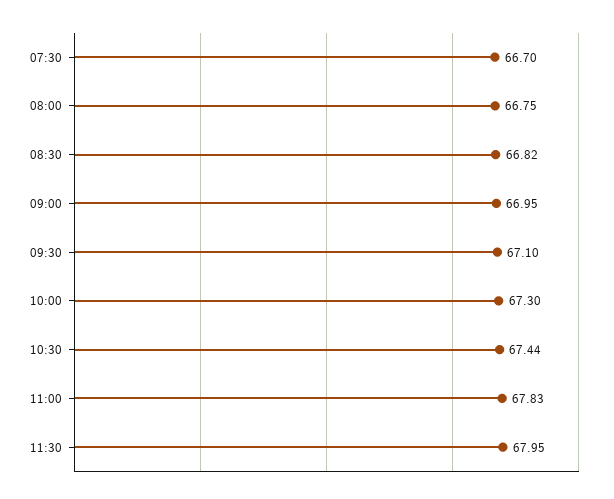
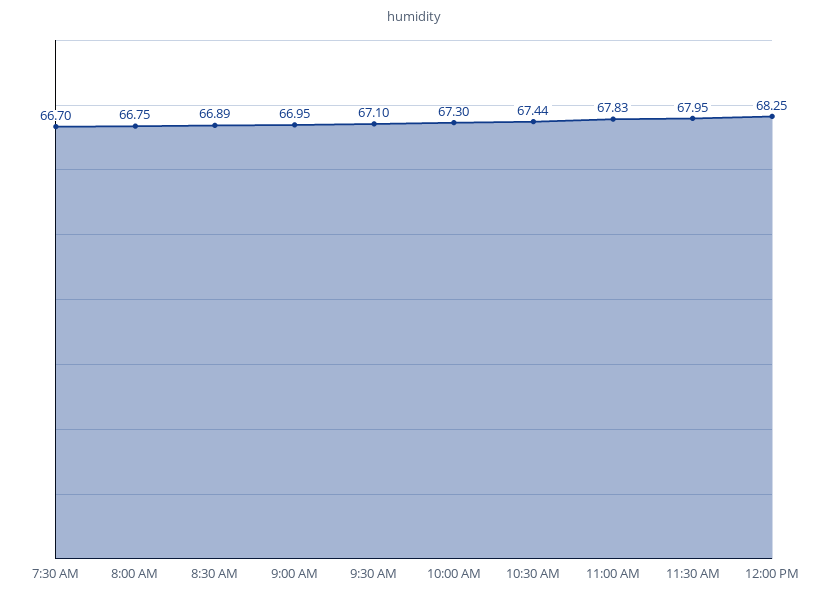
08:30: 66.82 -> 66.89
12:00 PM: none -> 68.25

